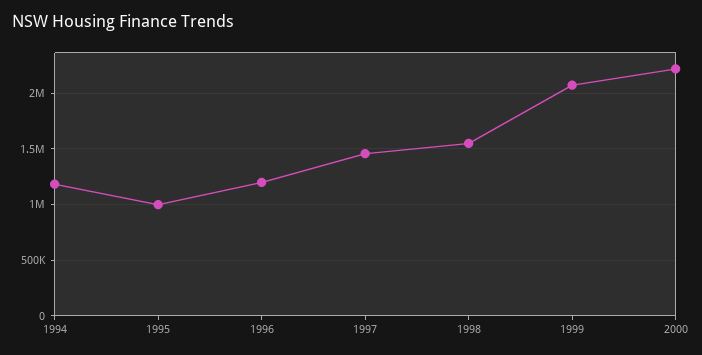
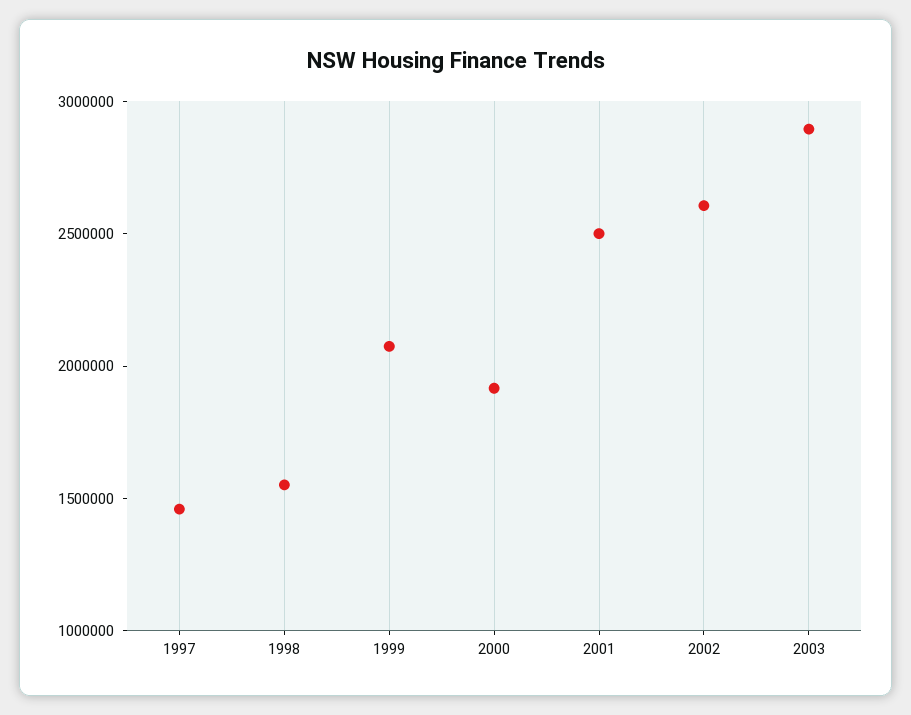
1994: 1200000 -> none
1995: 1000000 -> none
1996: 1200000 -> none
2000: 2200000 -> 1900000
2001: none -> 2500000
2002: none -> 2600000
2003: none -> 2900000

